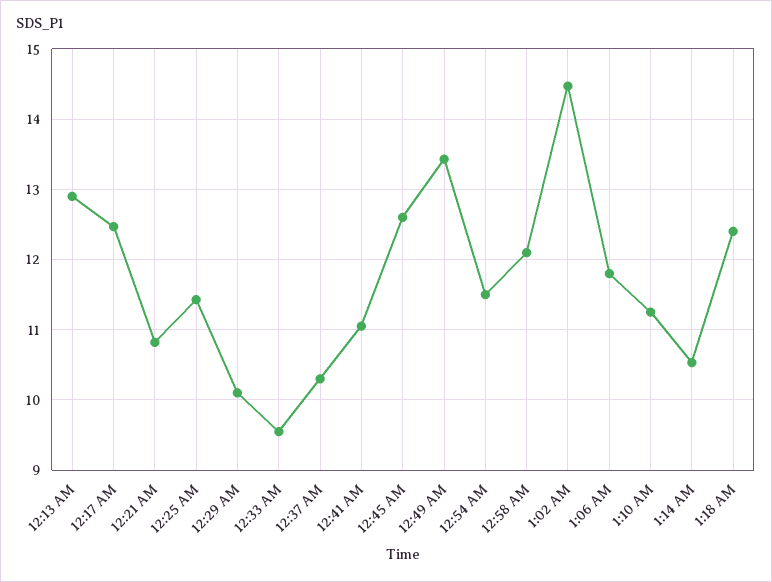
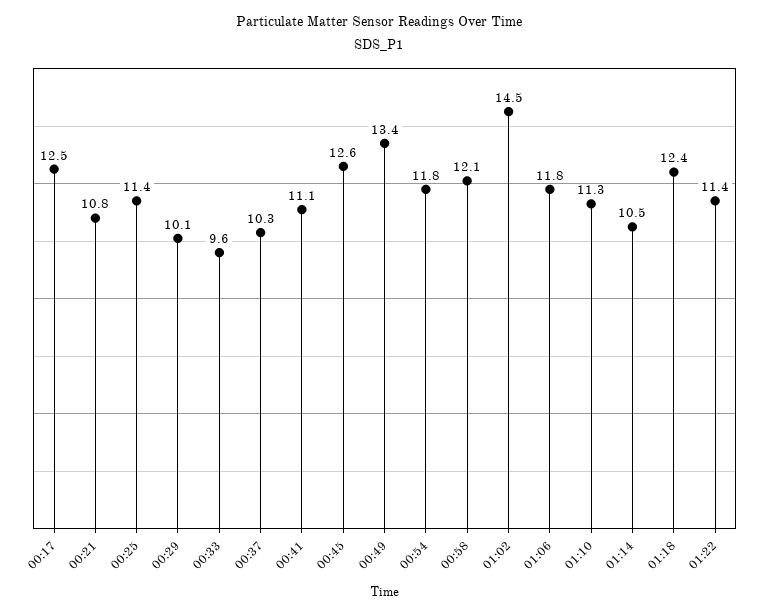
12:13 AM: 12.9 -> none
12:54 AM: 11.5 -> 11.8
01:22: none -> 11.4

